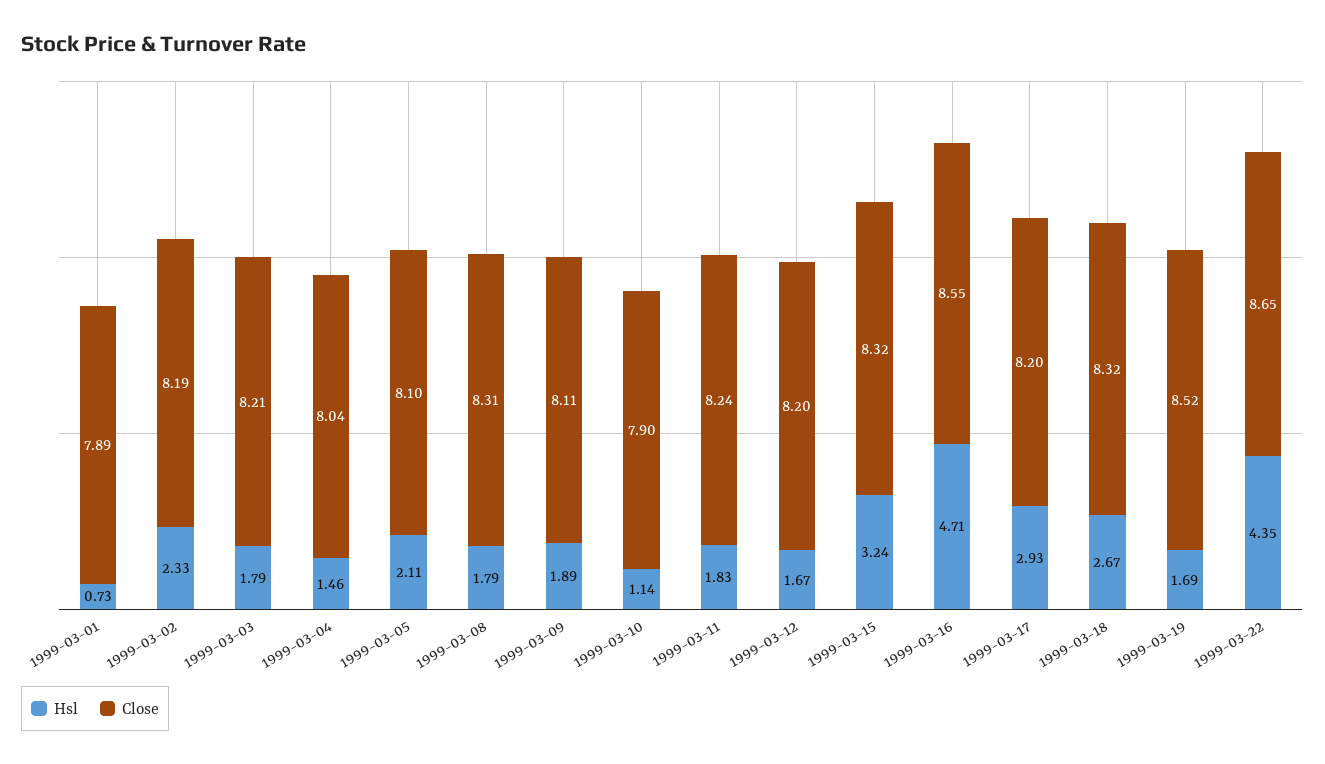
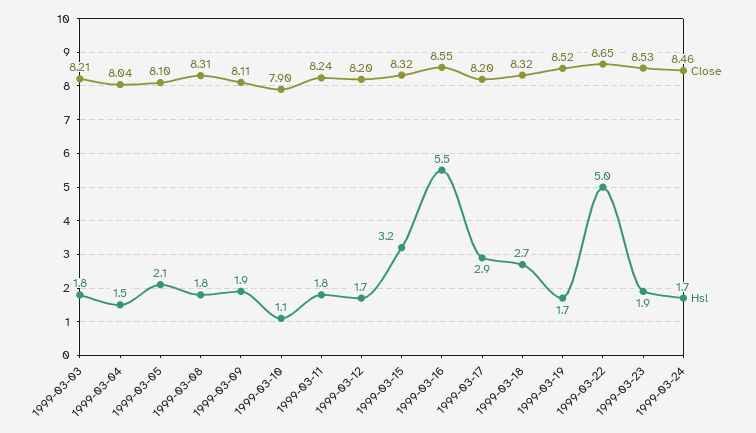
Hsl, 1999-03-01: 0.73 -> none
Close, 1999-03-01: 7.89 -> none
Hsl, 1999-03-02: 2.33 -> none
Close, 1999-03-02: 8.19 -> none
Hsl, 1999-03-16: 4.71 -> 5.5
Hsl, 1999-03-22: 4.35 -> 5
Close, 1999-03-23: none -> 8.53
Hsl, 1999-03-23: none -> 1.9
Close, 1999-03-24: none -> 8.46
Hsl, 1999-03-24: none -> 1.7

